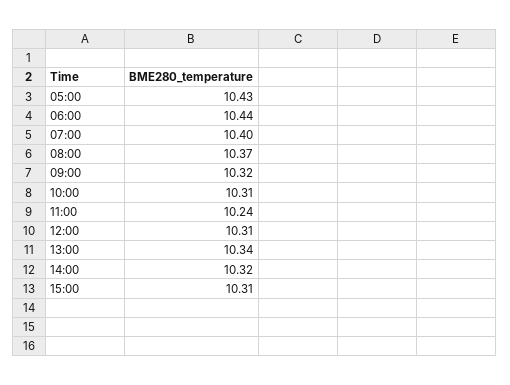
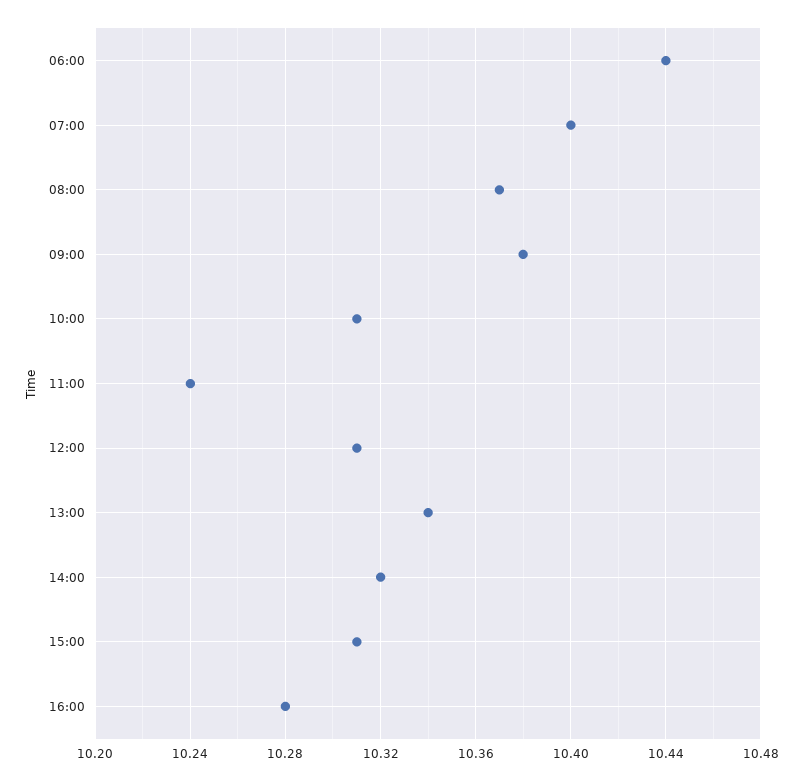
05:00: 10.43 -> none
09:00: 10.32 -> 10.38
16:00: none -> 10.28

